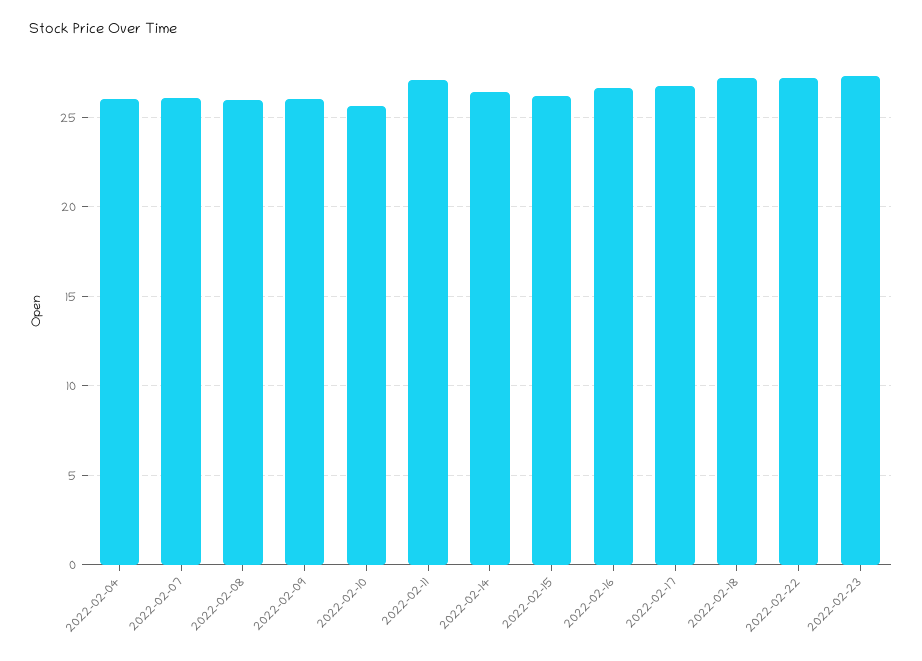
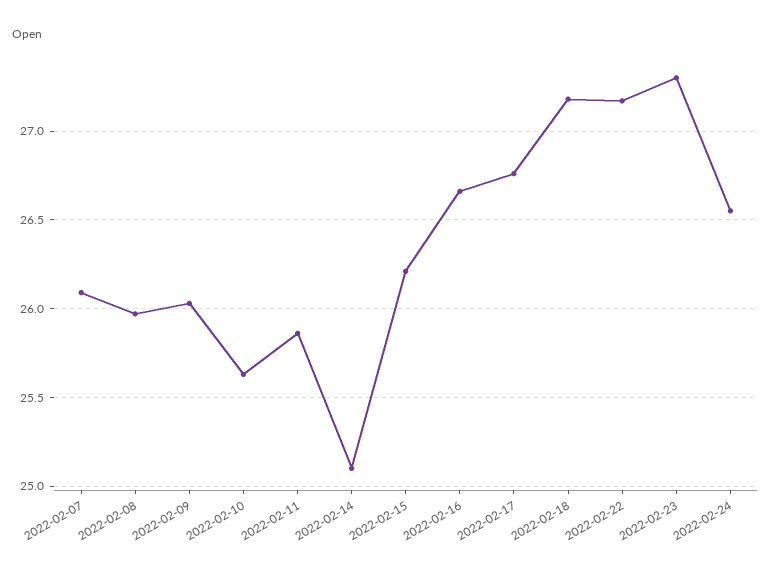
2022-02-04: 26 -> none
2022-02-11: 27 -> 25.85
2022-02-14: 26.5 -> 25.1
2022-02-24: none -> 26.55

